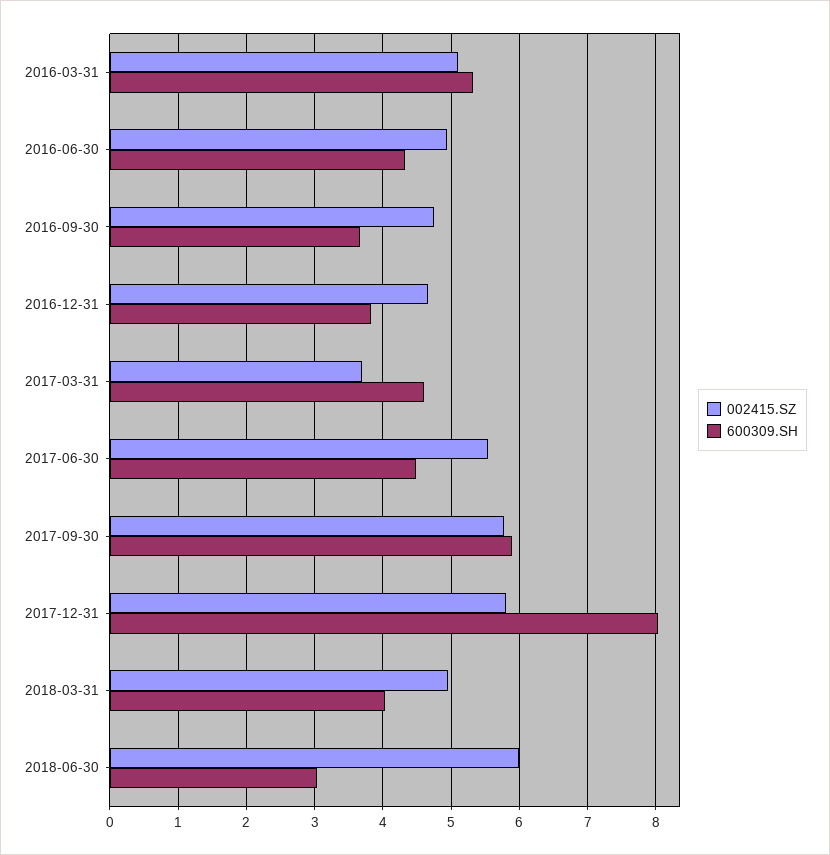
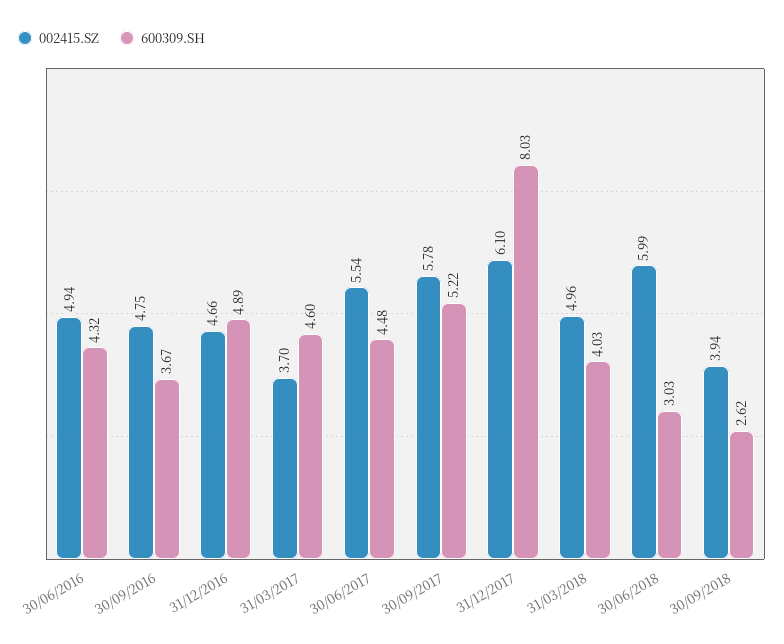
002415.SZ, 2016-03-31: 5.1 -> none
600309.SH, 2016-03-31: 5.3 -> none
600309.SH, 2016-12-31: 3.8 -> 4.89
600309.SH, 2017-09-30: 5.9 -> 5.22
002415.SZ, 2017-12-31: 5.8 -> 6.1
002415.SZ, 30/09/2018: none -> 3.94
600309.SH, 30/09/2018: none -> 2.62

